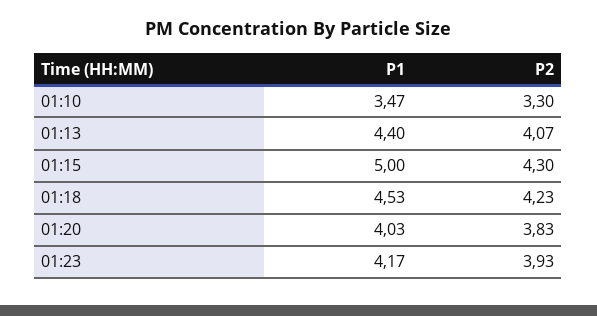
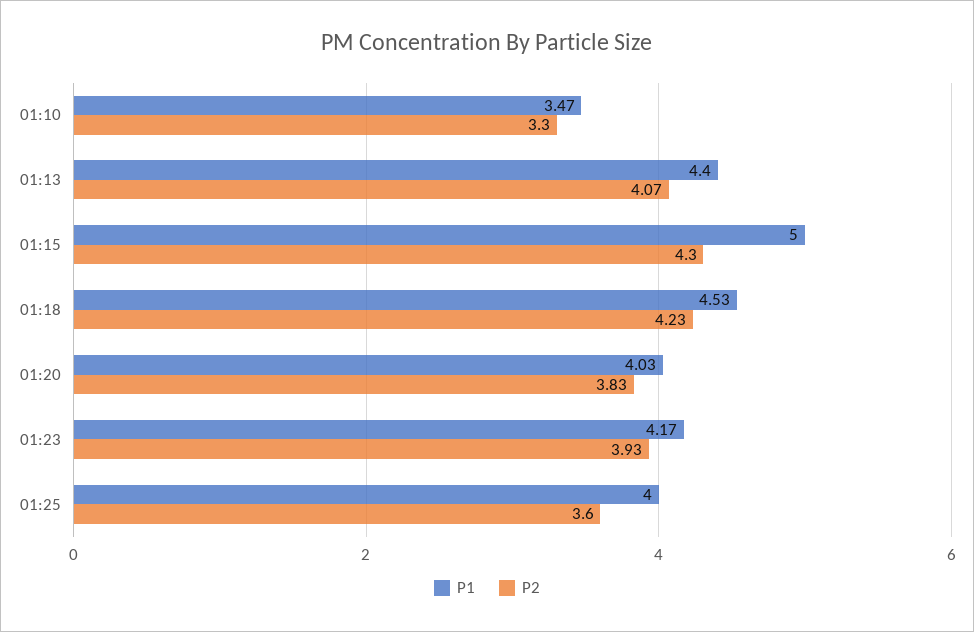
P1, 01:25: none -> 4
P2, 01:25: none -> 3.6

